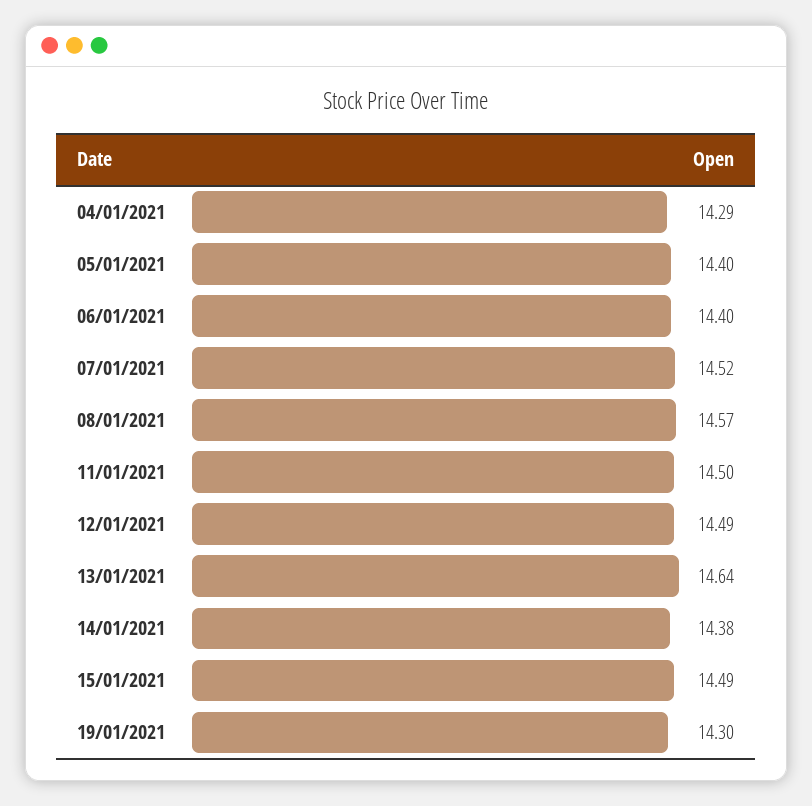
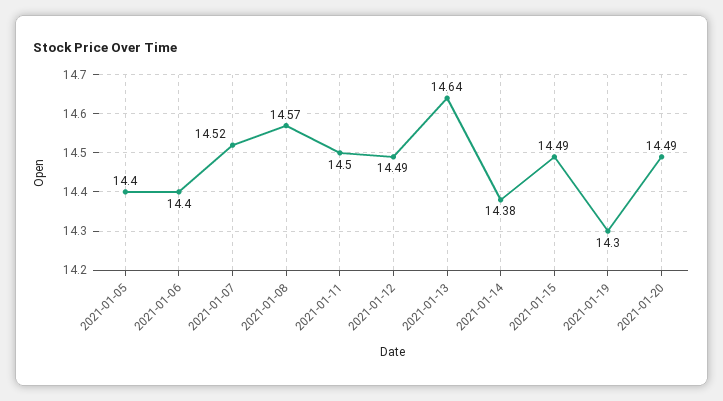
04/01/2021: 14.29 -> none
2021-01-20: none -> 14.49

